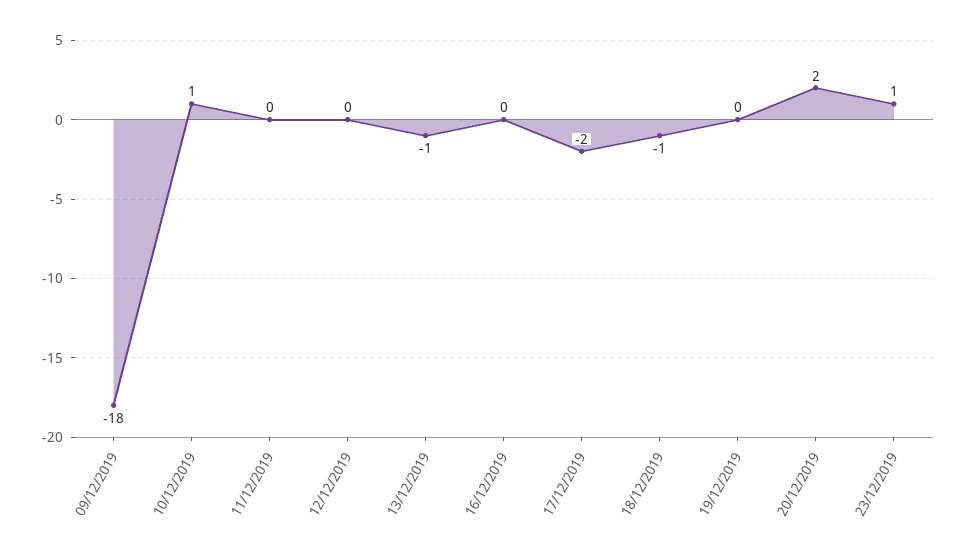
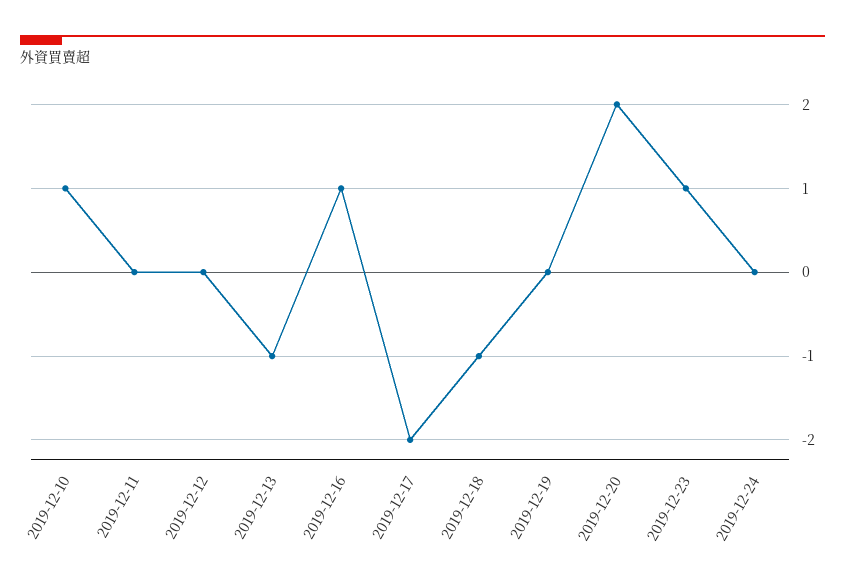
09/12/2019: -18 -> none
16/12/2019: 0 -> 1
2019-12-24: none -> 0

